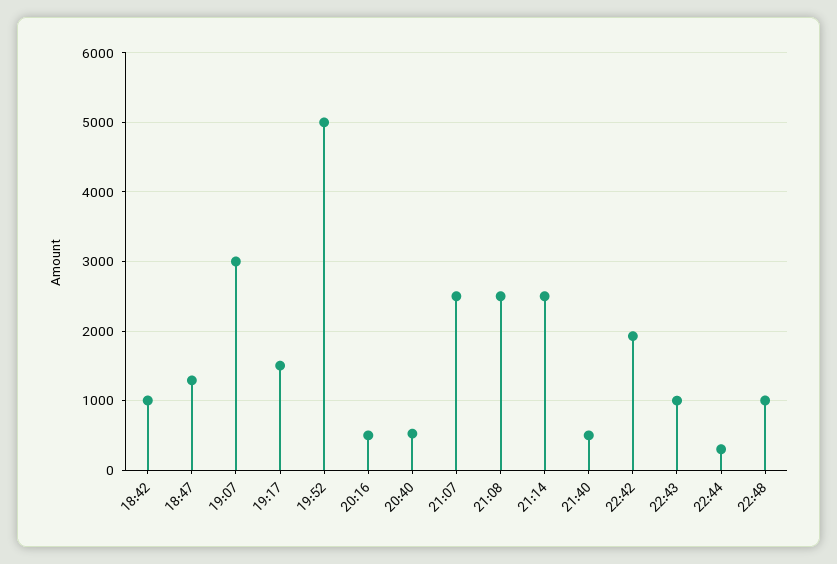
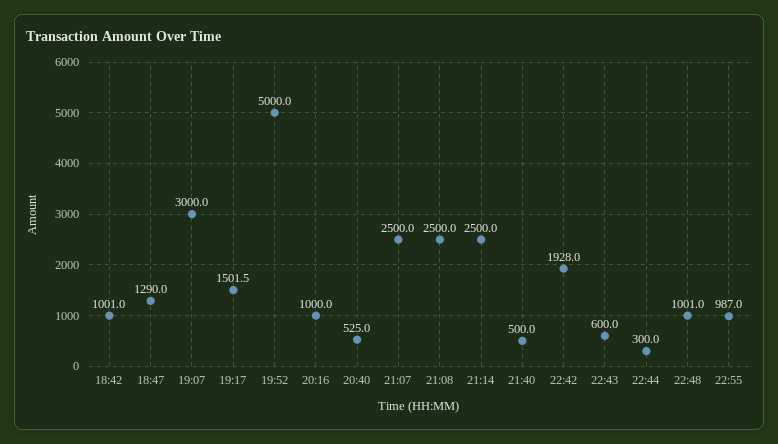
20:16: 500 -> 1000
22:43: 1000 -> 600
22:55: none -> 987

